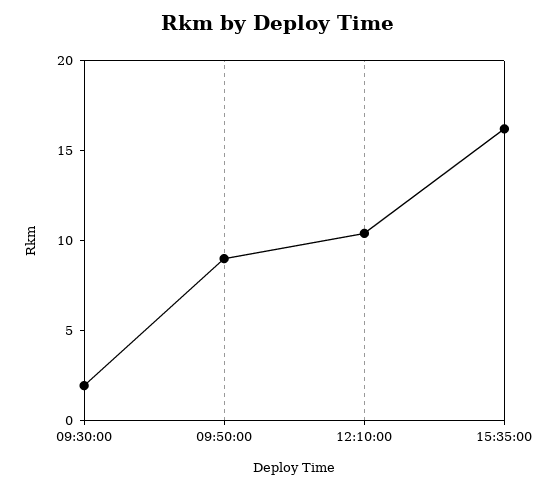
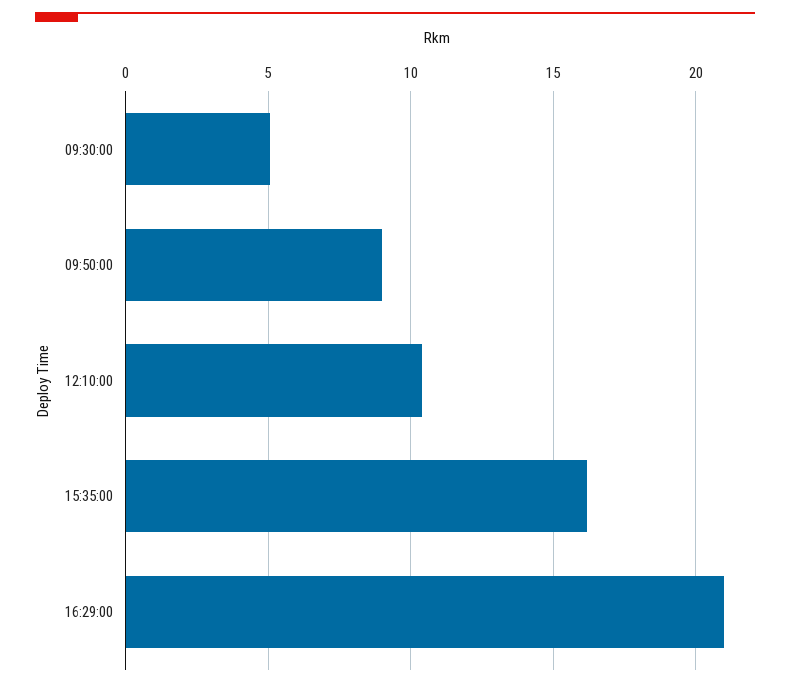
09:30:00: 2 -> 5
16:29:00: none -> 21

